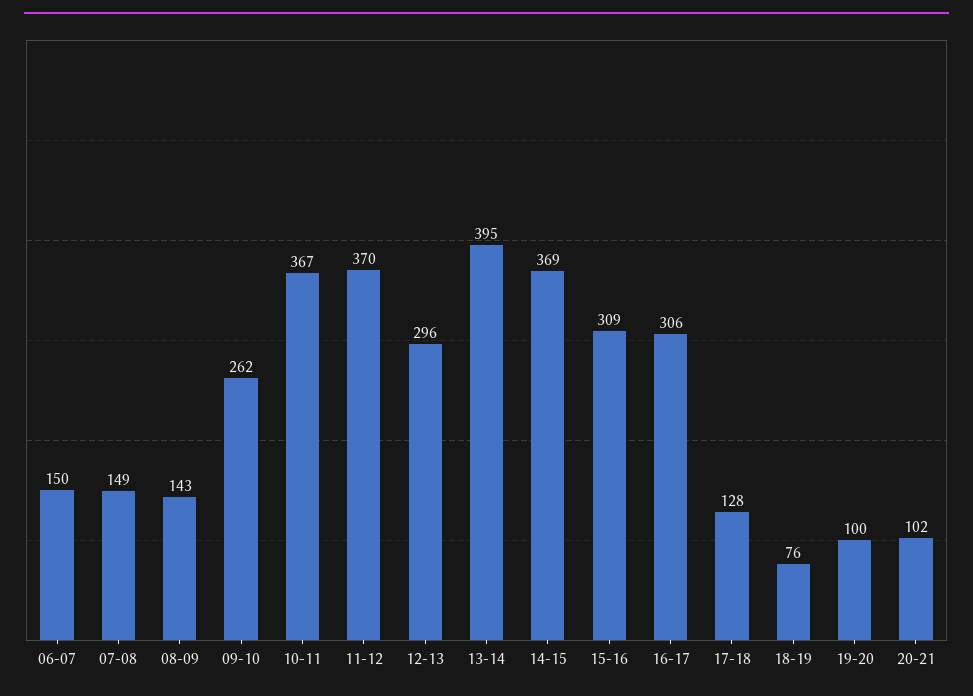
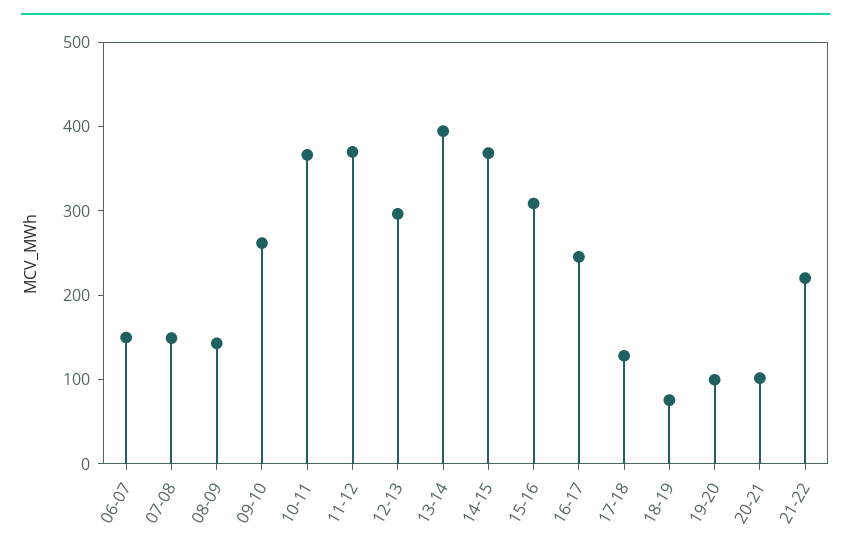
16-17: 306 -> 240
21-22: none -> 220

